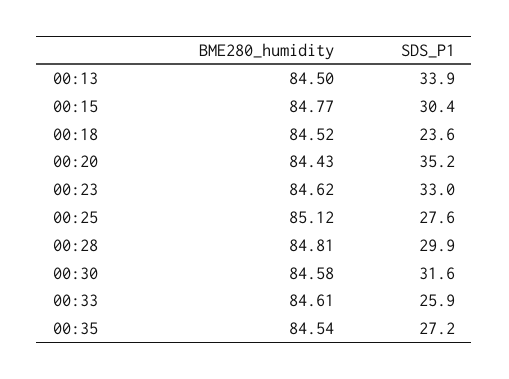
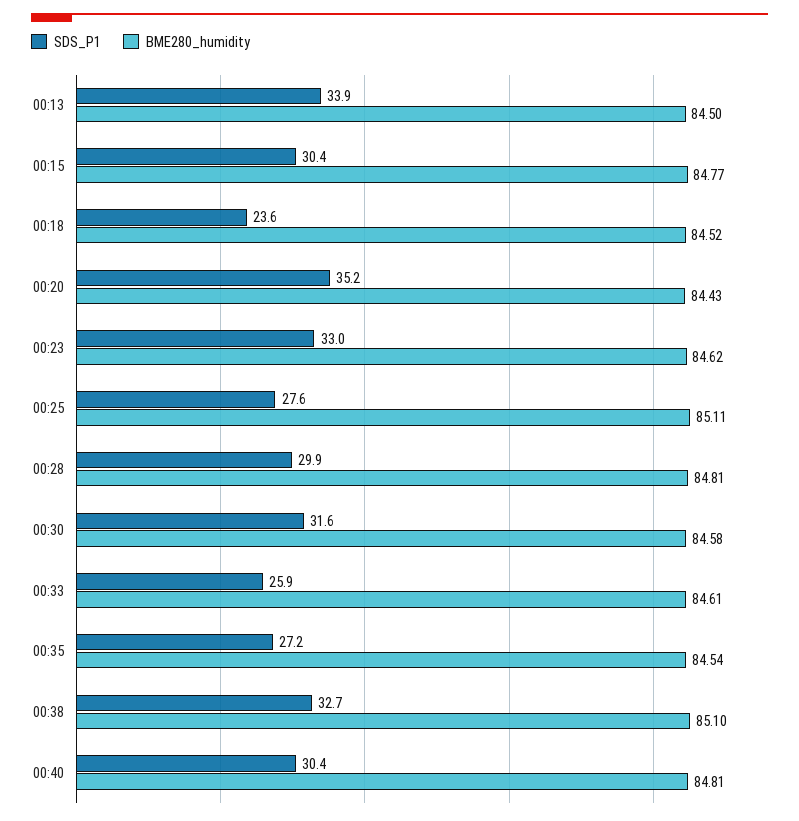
BME280_humidity, 00:25: 85.12 -> 85.11
SDS_P1, 00:38: none -> 32.7
BME280_humidity, 00:38: none -> 85.1
SDS_P1, 00:40: none -> 30.4
BME280_humidity, 00:40: none -> 84.81

